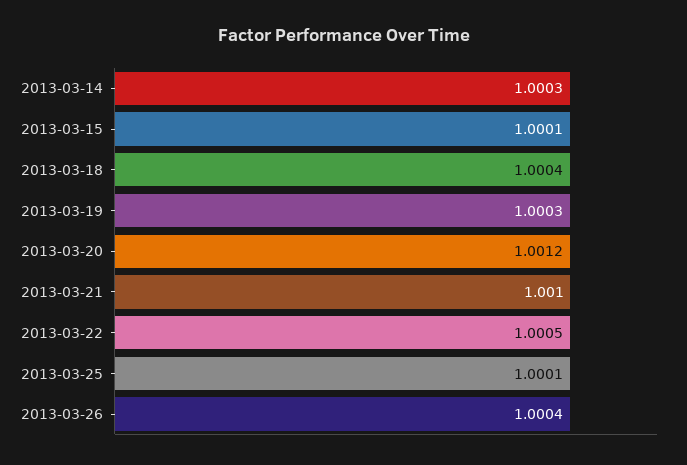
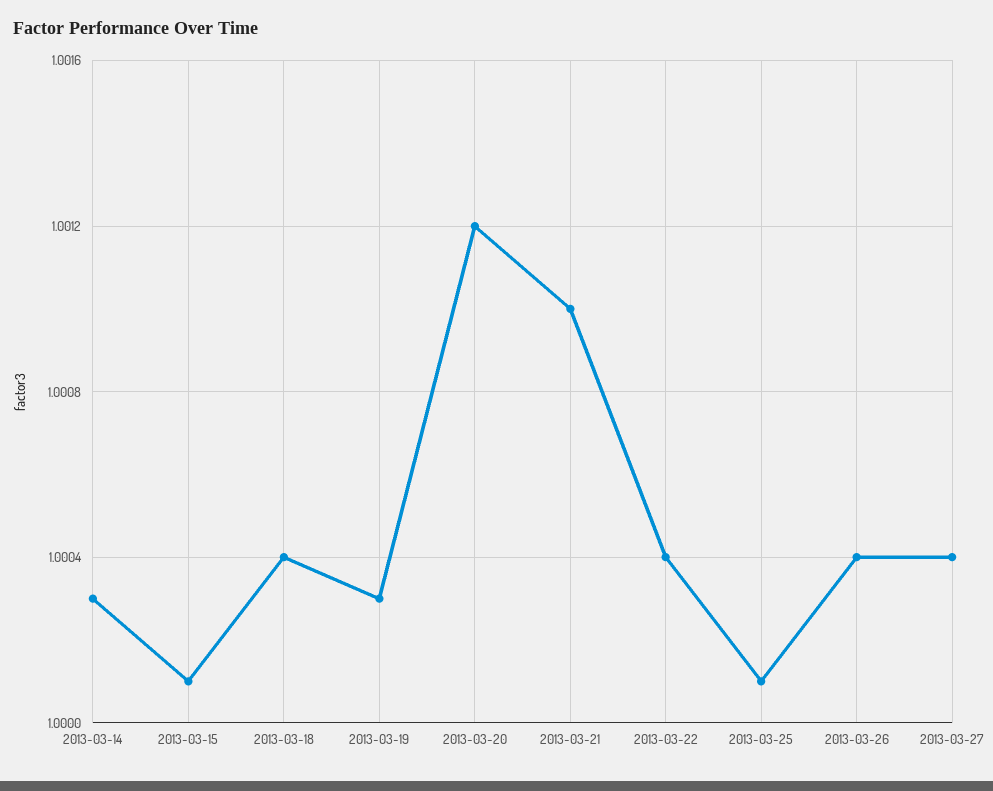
2013-03-22: 1.0005 -> 1.0004
2013-03-27: none -> 1.0004

